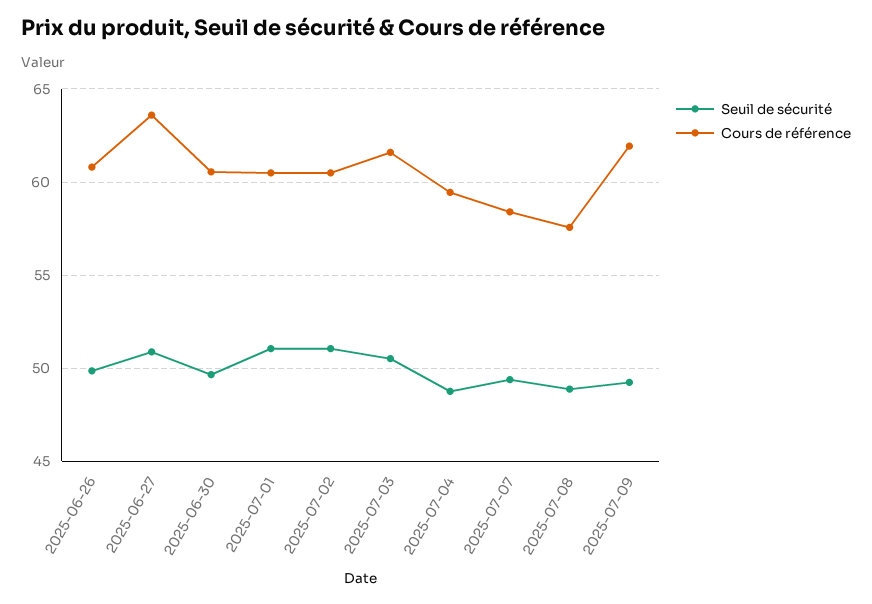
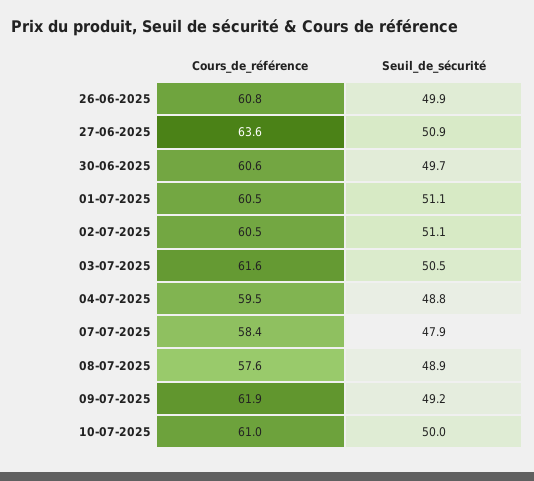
Seuil de sécurité, 2025-07-07: 49.5 -> 47.9
Cours de référence, 10-07-2025: none -> 61
Seuil de sécurité, 10-07-2025: none -> 50

